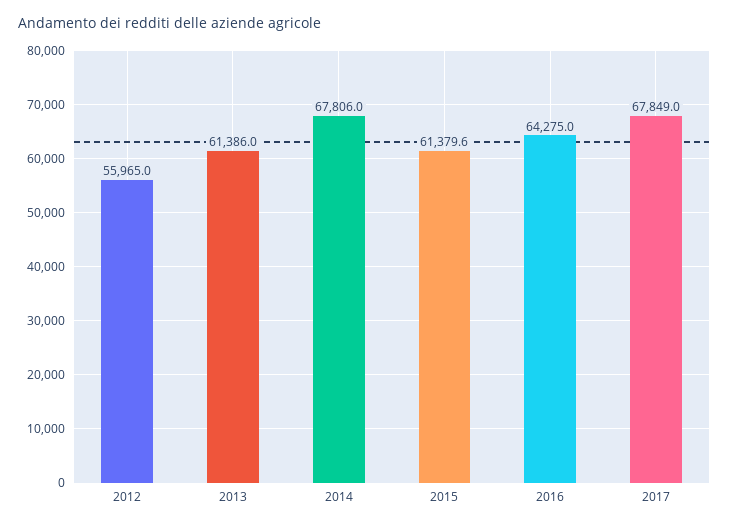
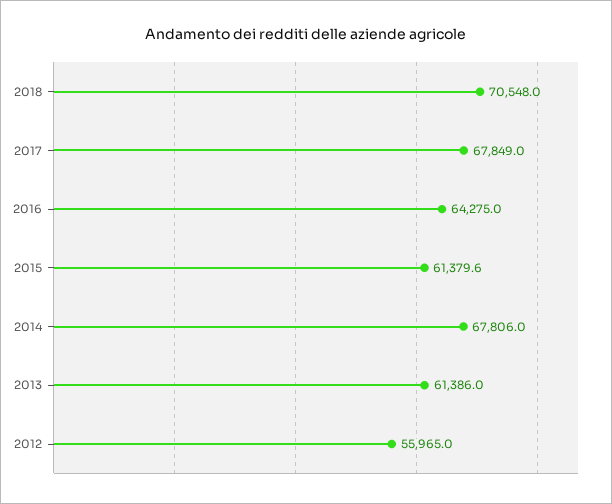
2018: none -> 70548

